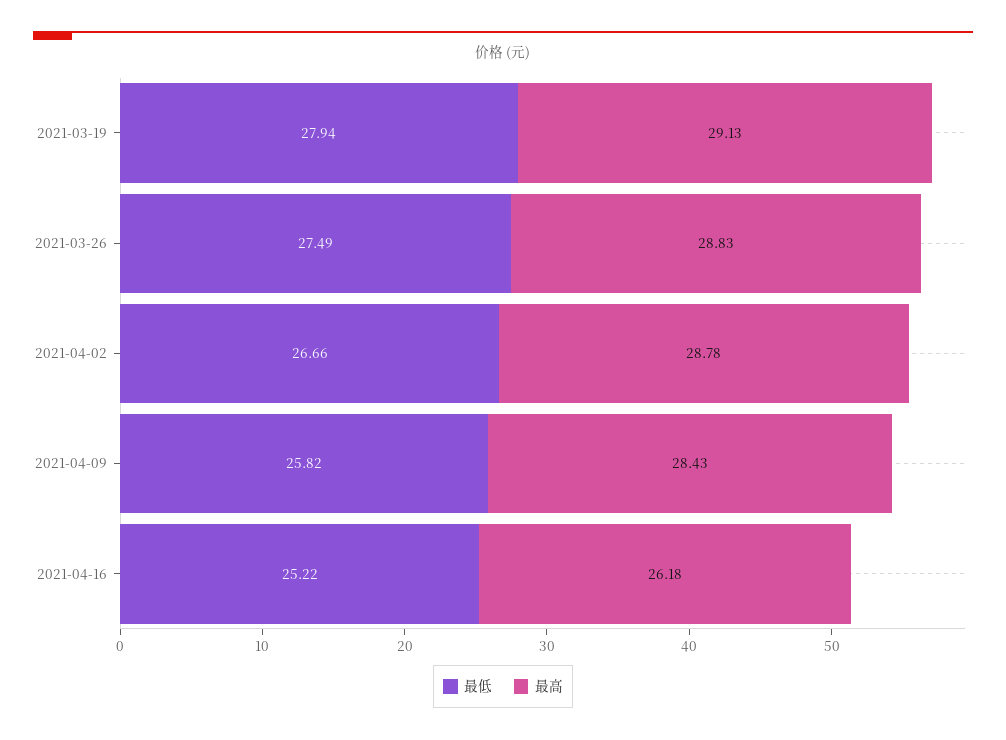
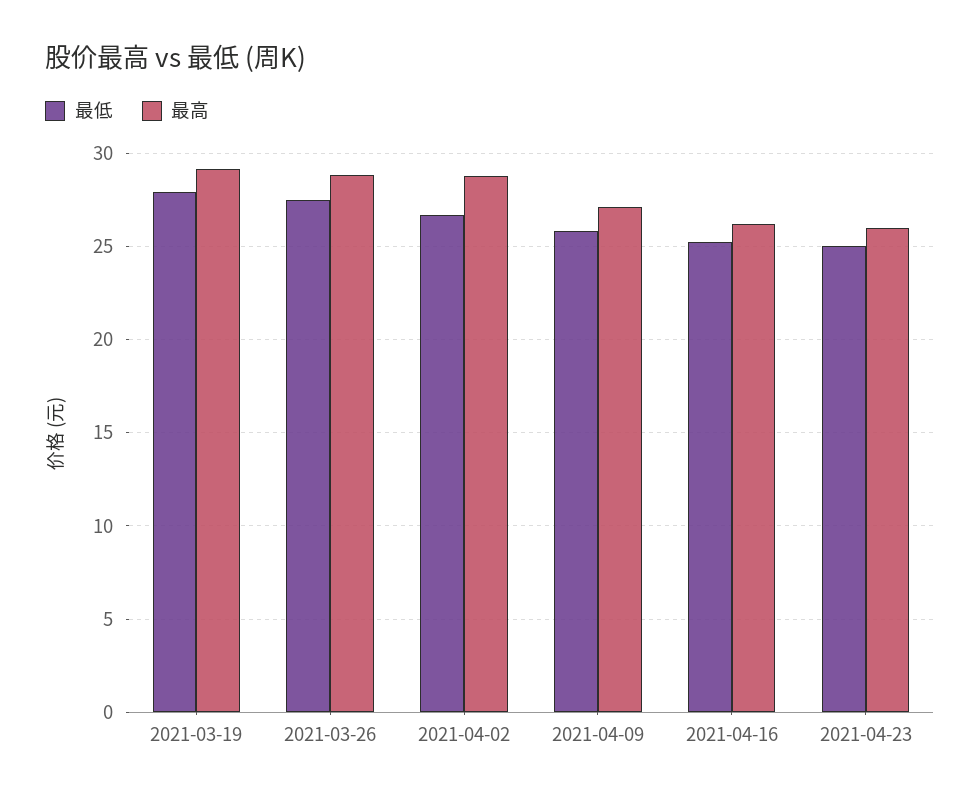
最高, 2021-04-09: 28.43 -> 27
最低, 2021-04-23: none -> 25
最高, 2021-04-23: none -> 26

